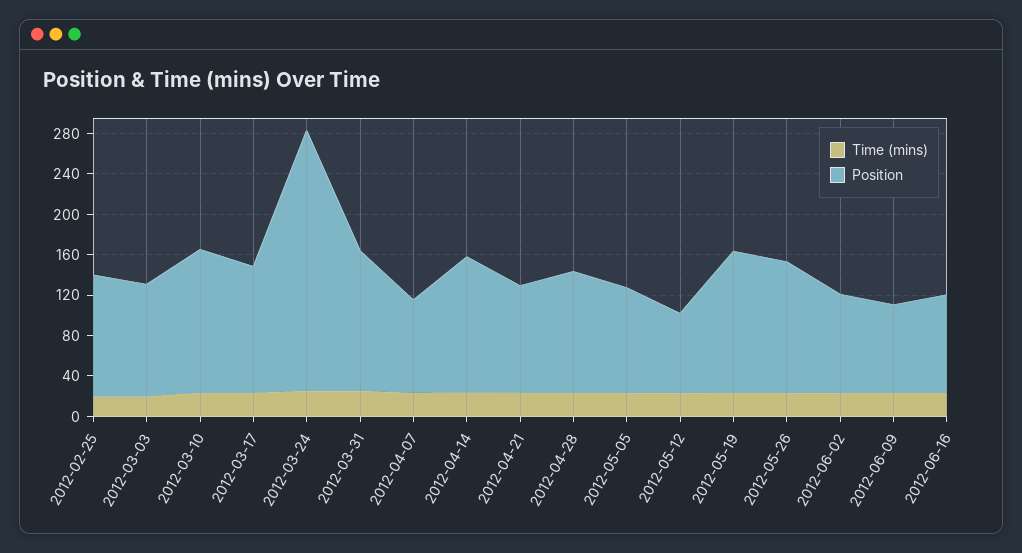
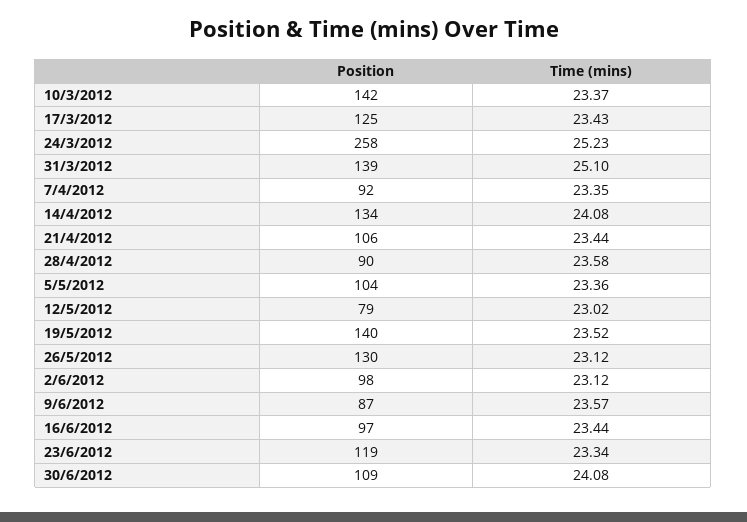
Time (mins), 2012-02-25: 20 -> none
Position, 2012-02-25: 120 -> none
Time (mins), 2012-03-03: 20 -> none
Position, 2012-03-03: 110 -> none
Position, 2012-04-28: 120 -> 90
Position, 23/6/2012: none -> 119
Time (mins), 23/6/2012: none -> 23.34
Position, 30/6/2012: none -> 109
Time (mins), 30/6/2012: none -> 24.08

